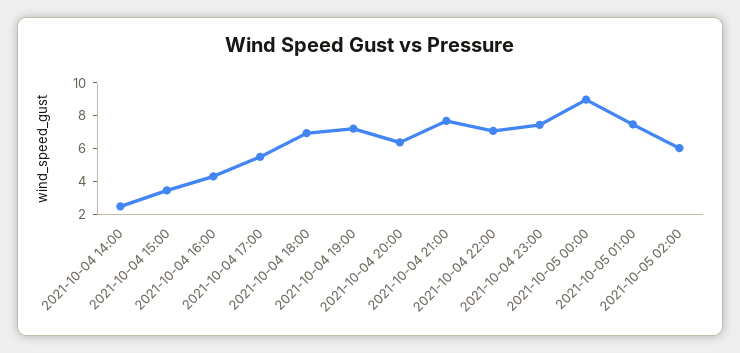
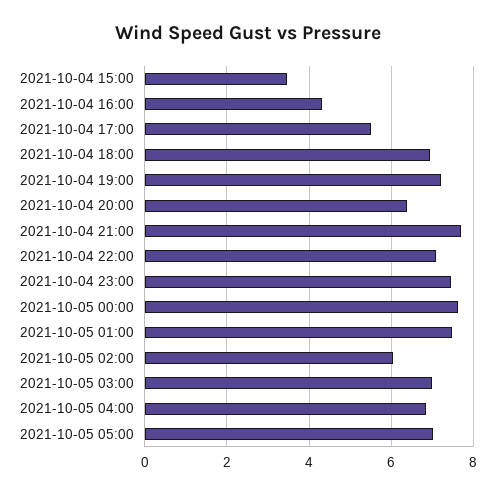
2021-10-04 14:00: 2.5 -> none
2021-10-05 00:00: 9 -> 7.6
2021-10-05 03:00: none -> 7
2021-10-05 04:00: none -> 6.8
2021-10-05 05:00: none -> 7

